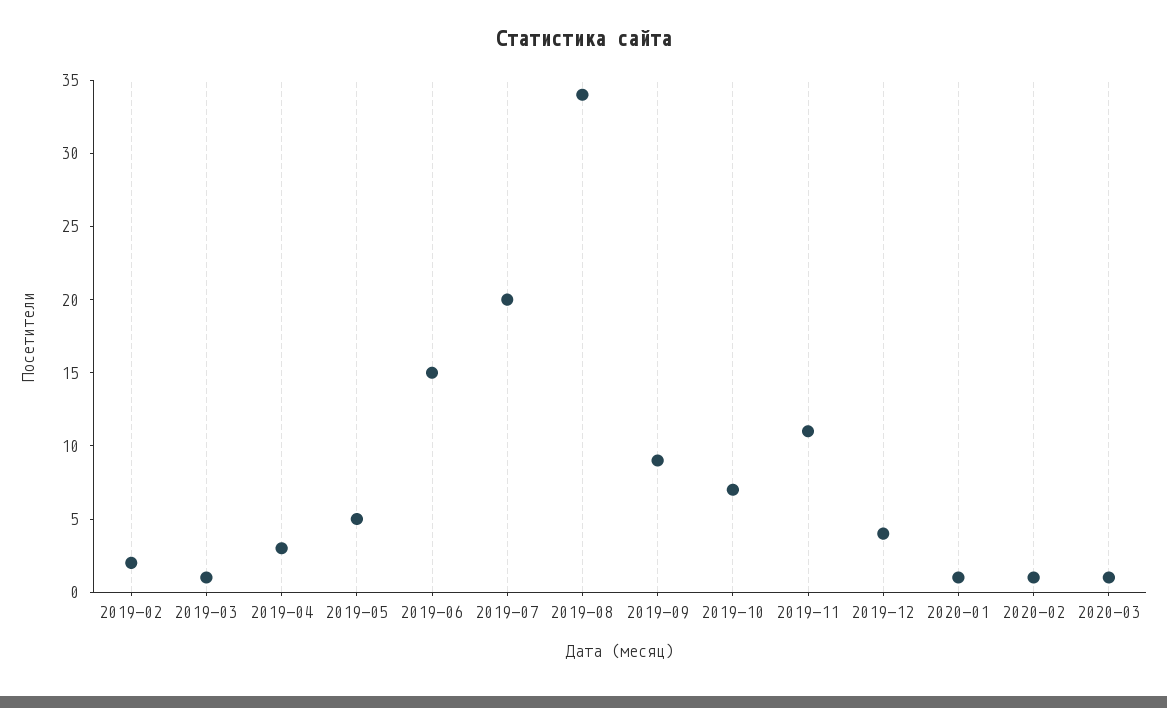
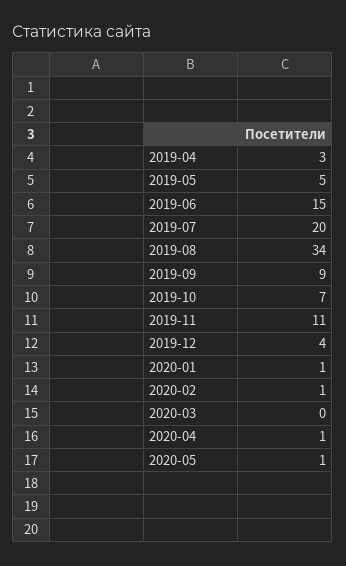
2019-02: 2 -> none
2019-03: 1 -> none
2020-03: 1 -> 0
2020-04: none -> 1
2020-05: none -> 1

